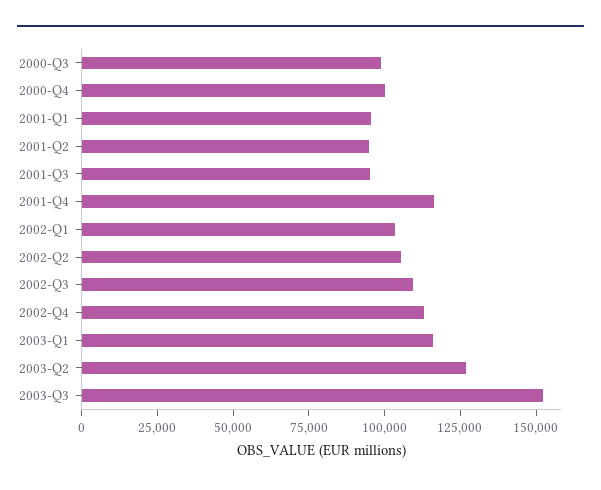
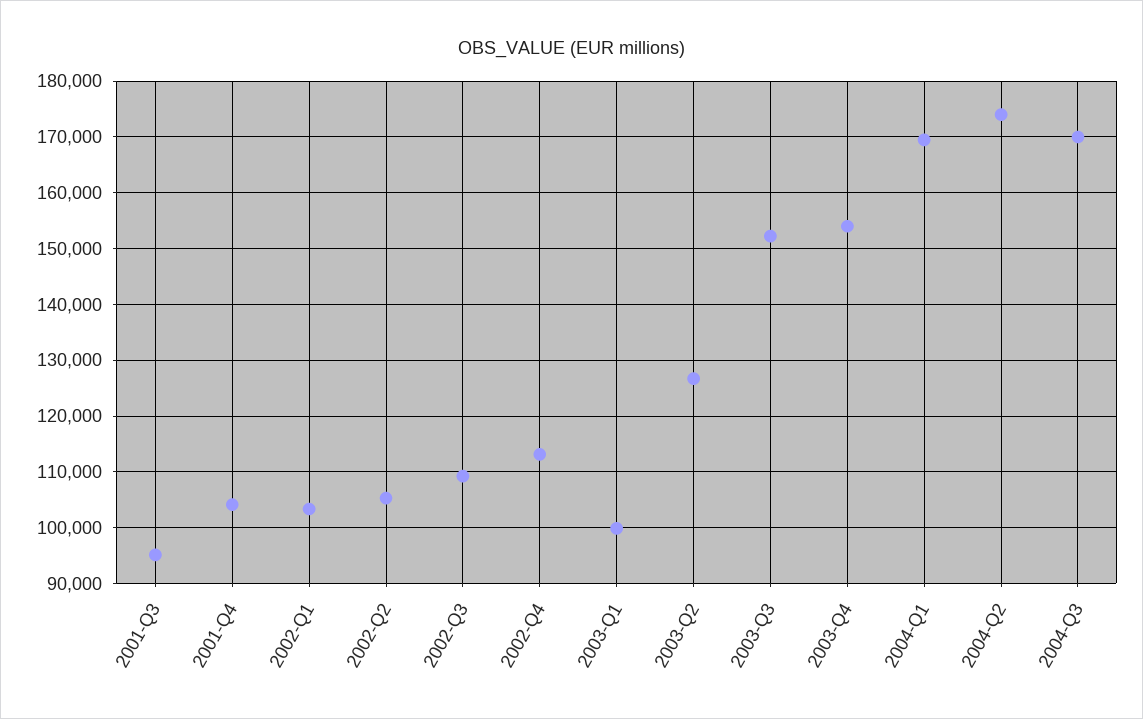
2000-Q3: 100000 -> none
2000-Q4: 100000 -> none
2001-Q1: 95000 -> none
2001-Q2: 95000 -> none
2001-Q4: 115000 -> 104000
2003-Q1: 115000 -> 100000
2003-Q4: none -> 154000
2004-Q1: none -> 170000
2004-Q2: none -> 174000
2004-Q3: none -> 170000

